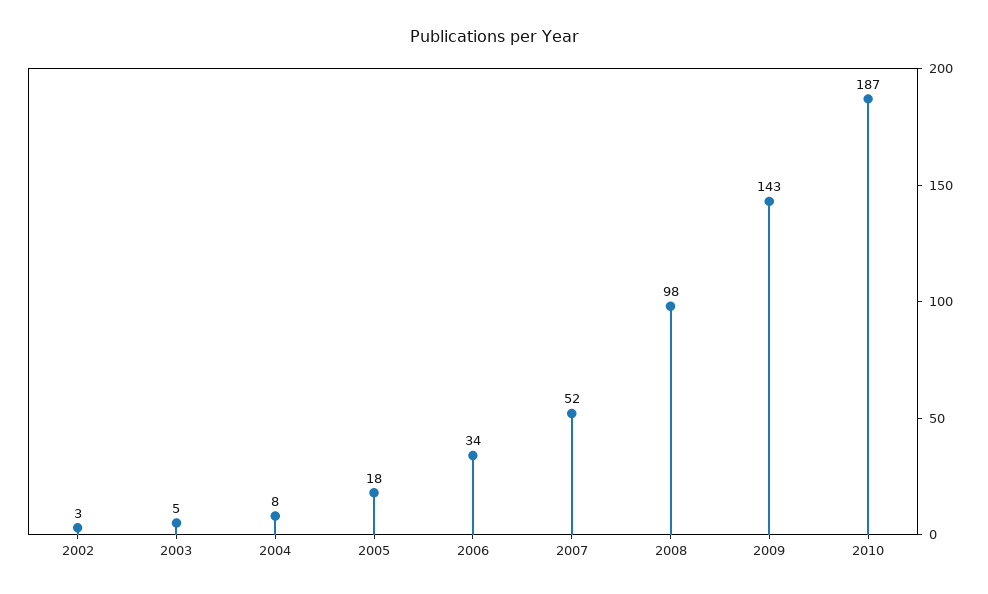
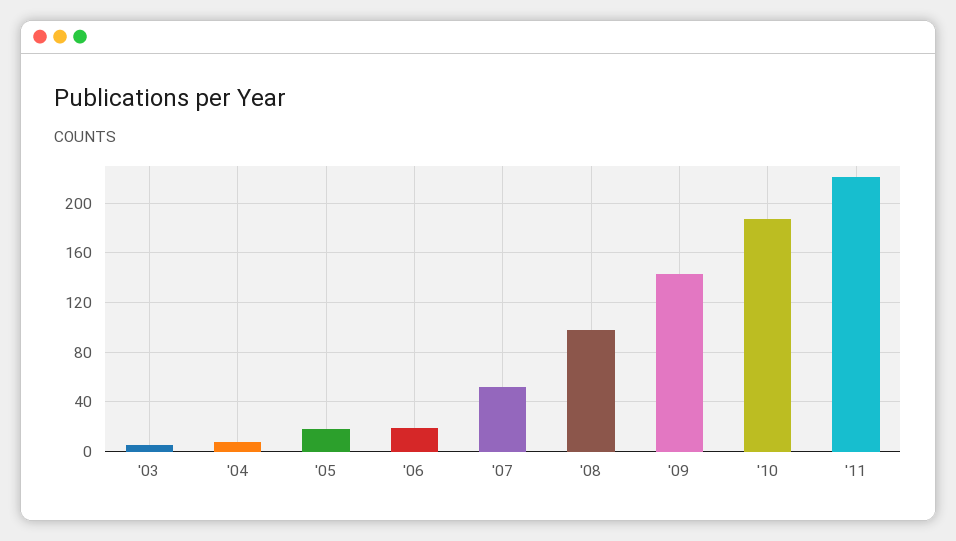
2002: 3 -> none
2006: 34 -> 20
'11: none -> 220

